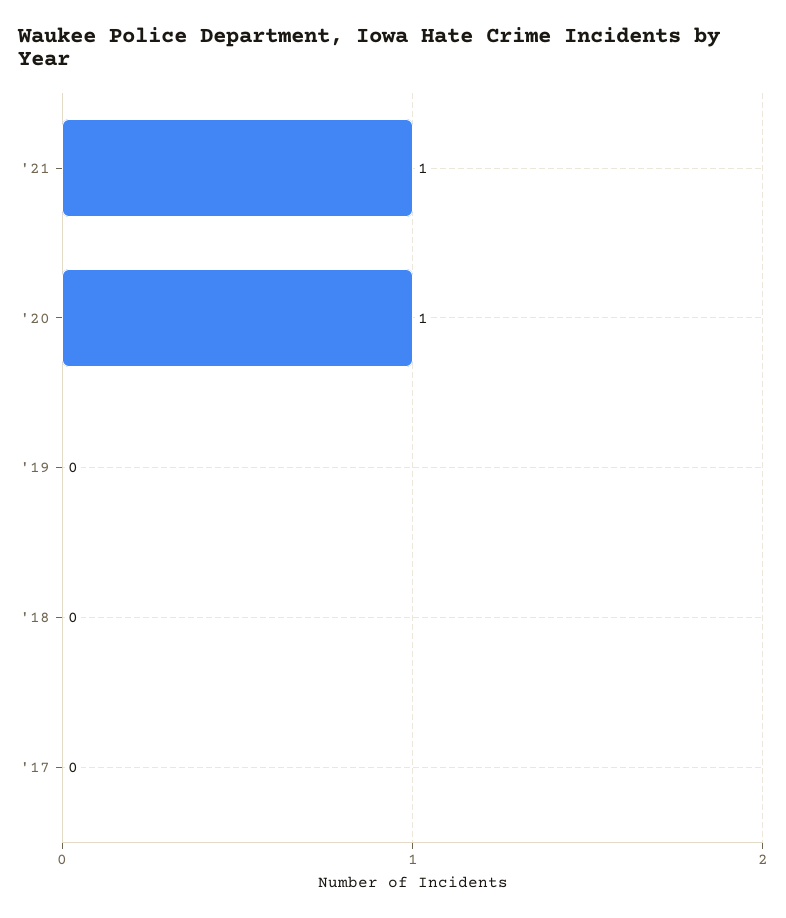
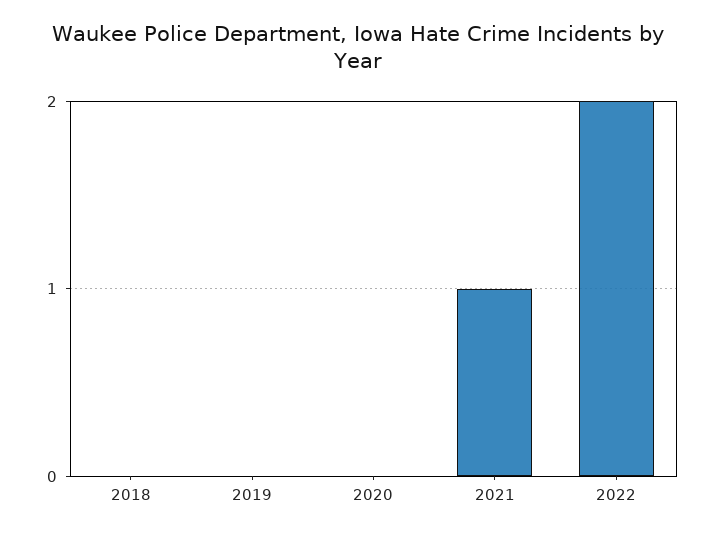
'20: 1 -> 0
'17: 0 -> none
2022: none -> 2

